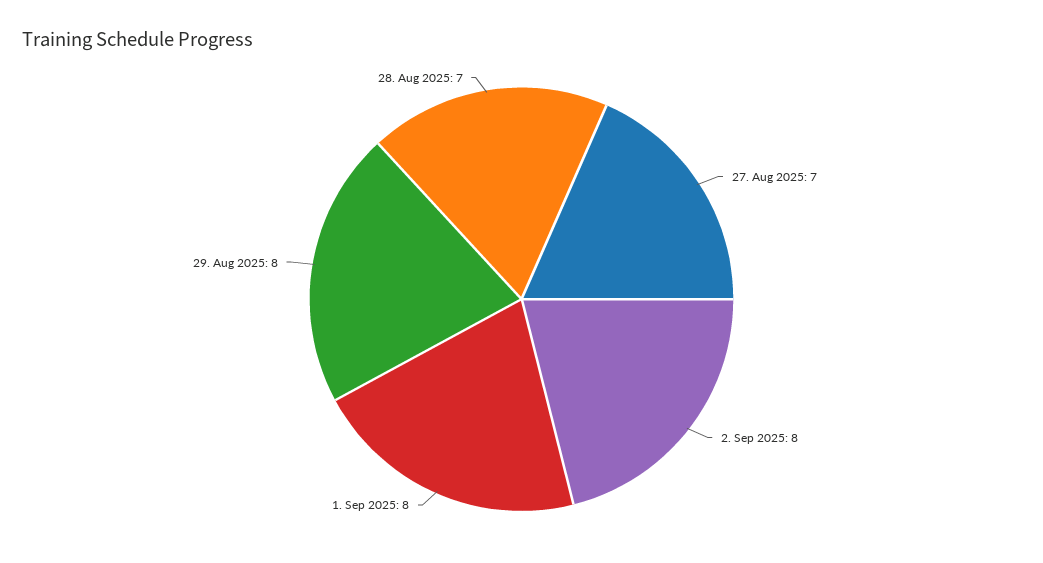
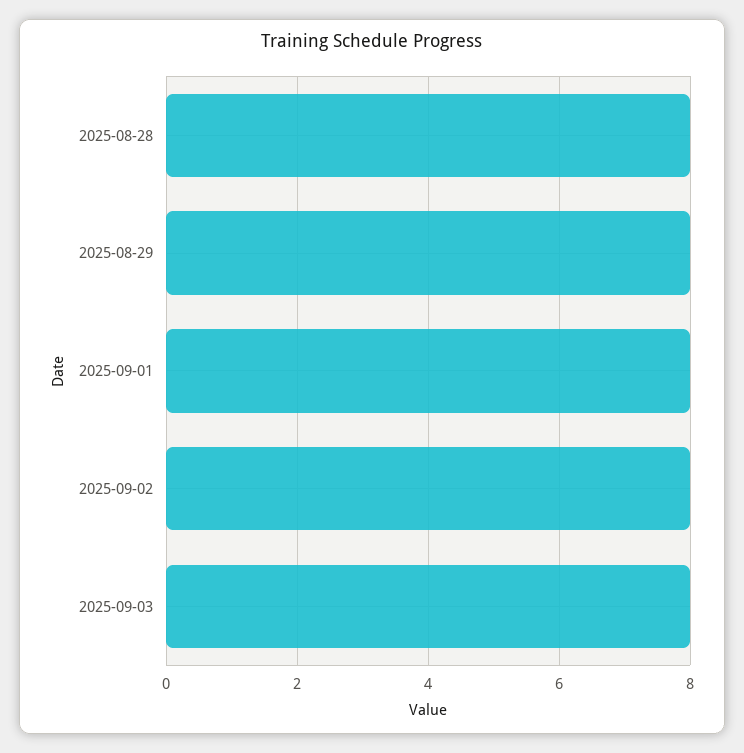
27. Aug 2025: 7 -> none
28. Aug 2025: 7 -> 8
2025-09-03: none -> 8

